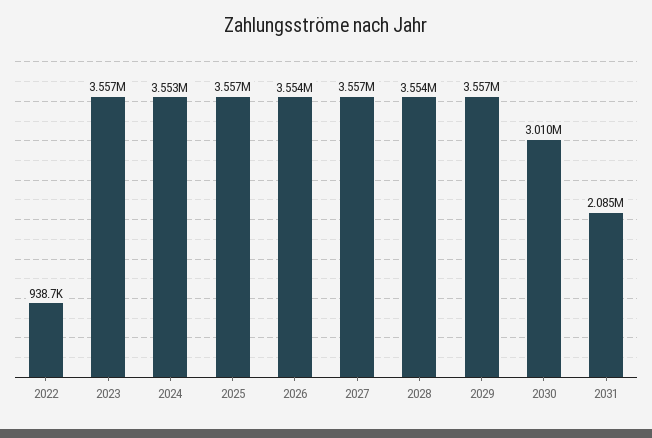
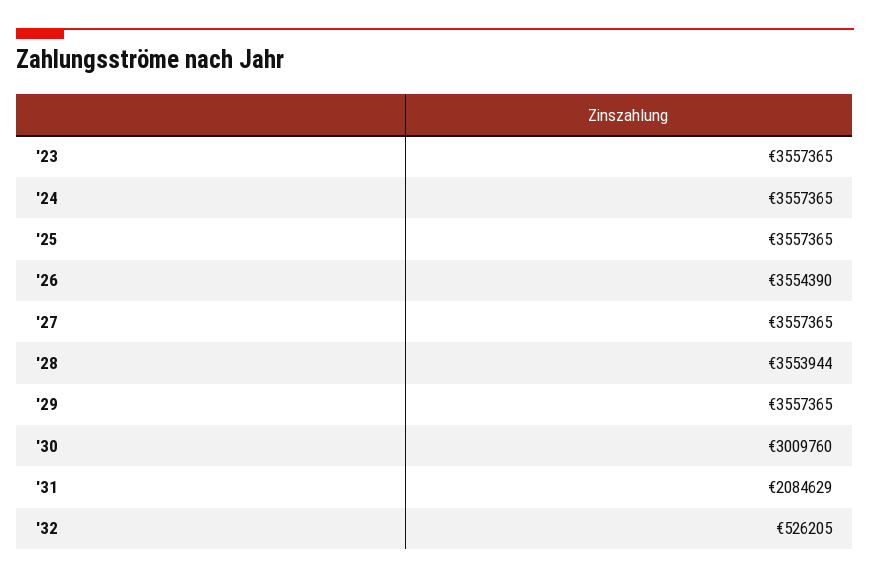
2022: 938700 -> none
2024: 3553000 -> 3557365
'32: none -> 526205

